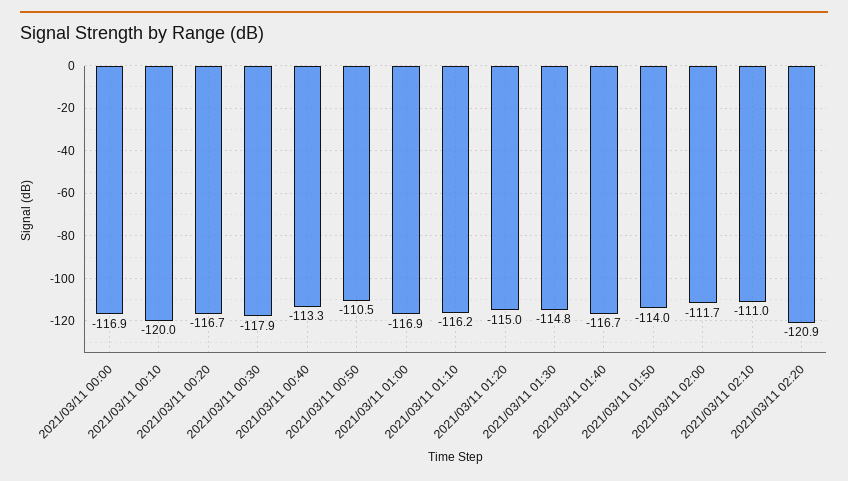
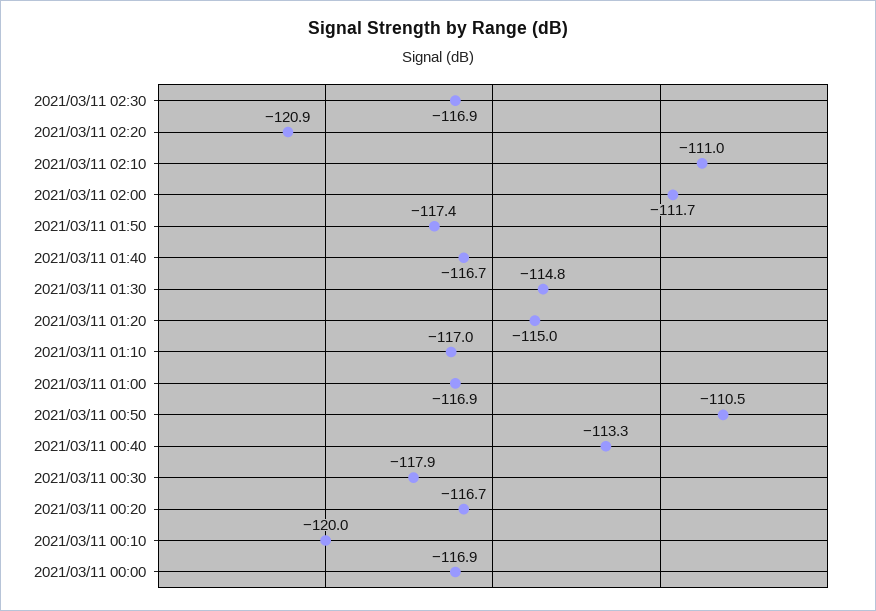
2021/03/11 01:10: -116.2 -> -117
2021/03/11 01:50: -114 -> -117.4
2021/03/11 02:30: none -> -116.9

